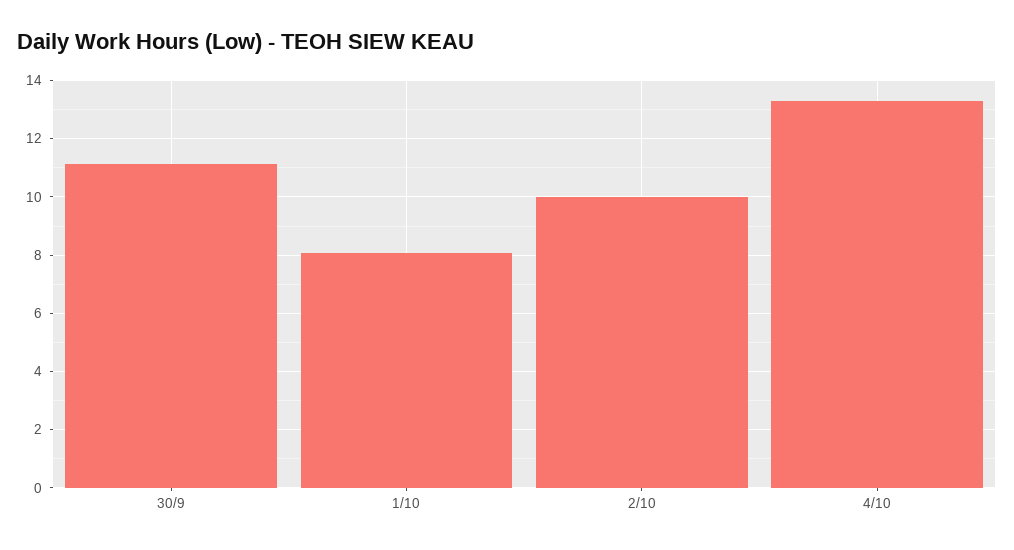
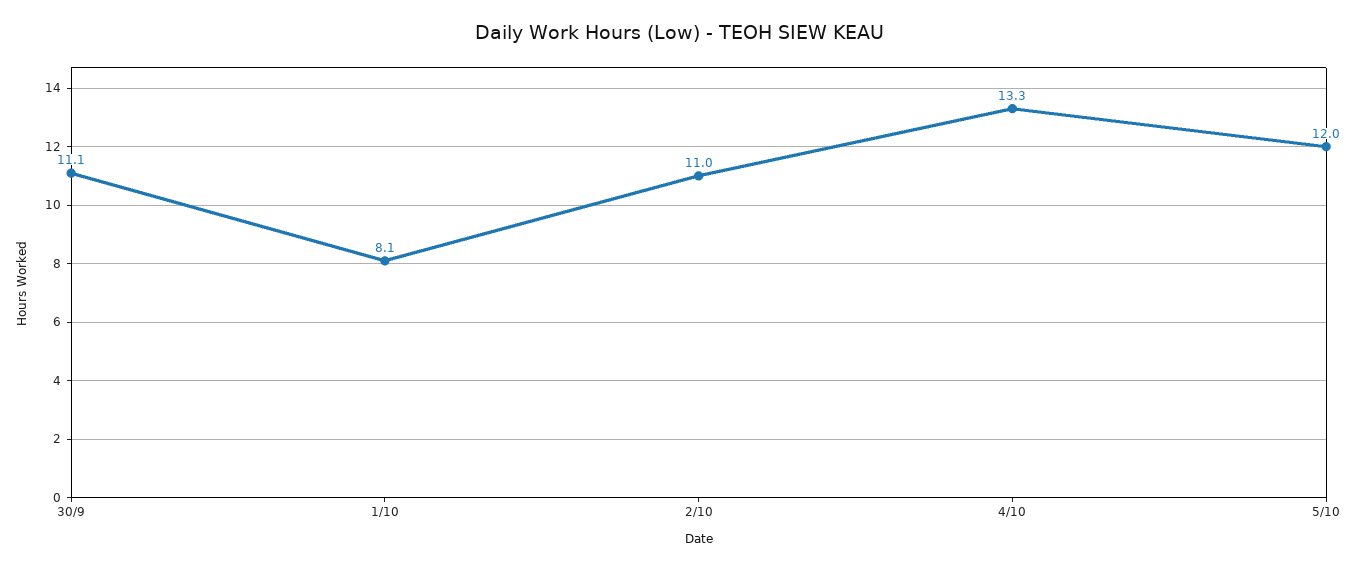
2/10: 10 -> 11
5/10: none -> 12

